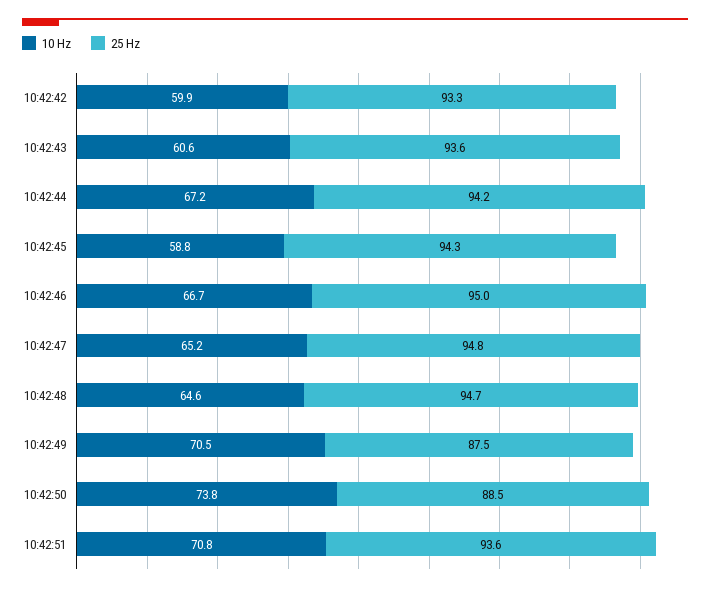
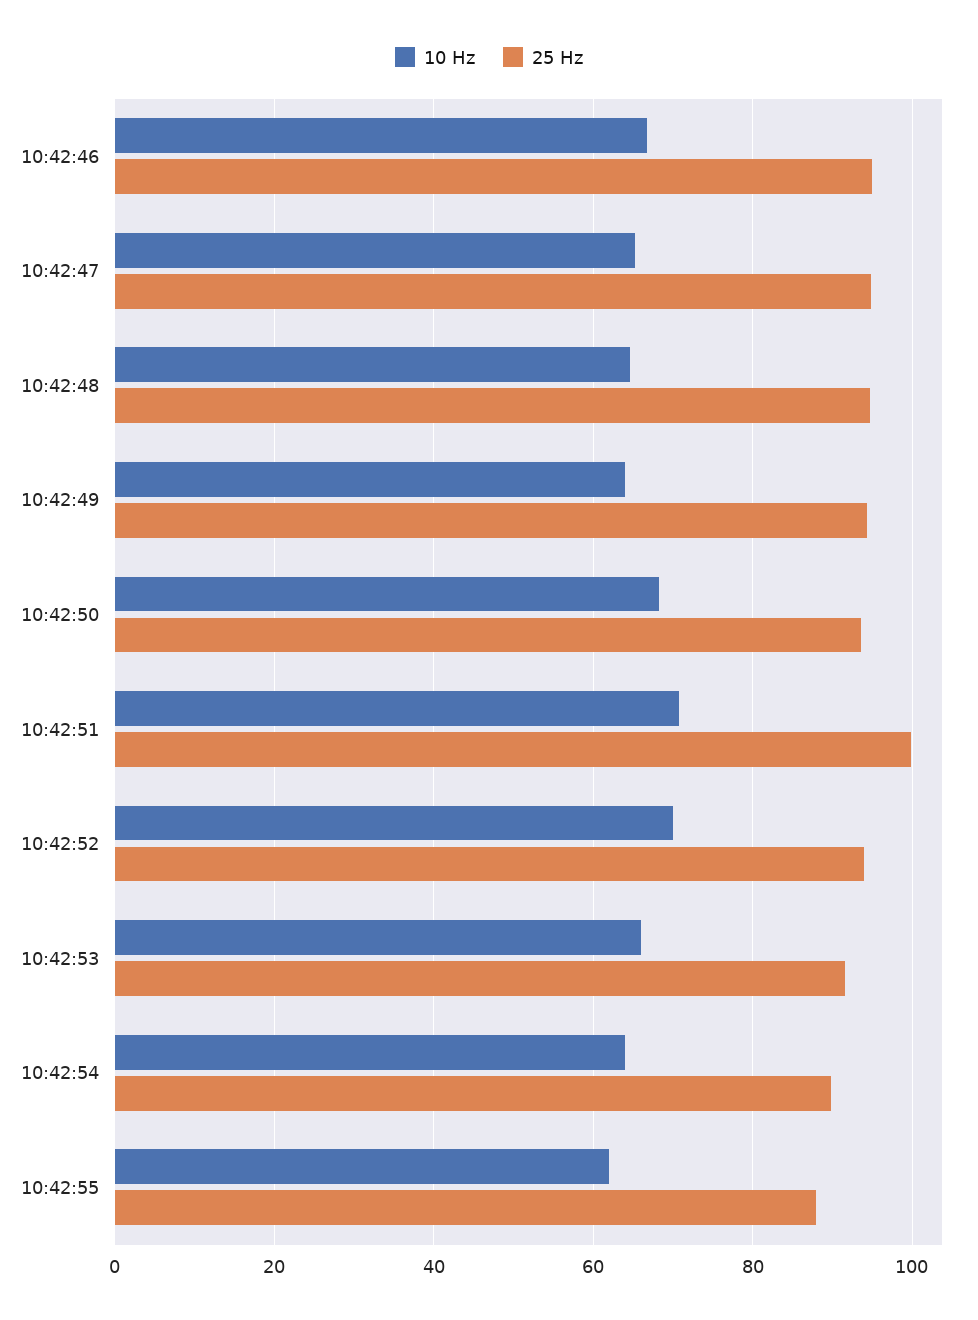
10 Hz, 10:42:42: 59.9 -> none
25 Hz, 10:42:42: 93.3 -> none
10 Hz, 10:42:43: 60.6 -> none
25 Hz, 10:42:43: 93.6 -> none
10 Hz, 10:42:44: 67.2 -> none
25 Hz, 10:42:44: 94.2 -> none
10 Hz, 10:42:45: 58.8 -> none
25 Hz, 10:42:45: 94.3 -> none
10 Hz, 10:42:49: 70.5 -> 64
25 Hz, 10:42:49: 87.5 -> 94
10 Hz, 10:42:50: 73.8 -> 68
25 Hz, 10:42:50: 88.5 -> 94
25 Hz, 10:42:51: 93.6 -> 100
10 Hz, 10:42:52: none -> 70
25 Hz, 10:42:52: none -> 94
10 Hz, 10:42:53: none -> 66
25 Hz, 10:42:53: none -> 92
10 Hz, 10:42:54: none -> 64
25 Hz, 10:42:54: none -> 90
10 Hz, 10:42:55: none -> 62
25 Hz, 10:42:55: none -> 88

